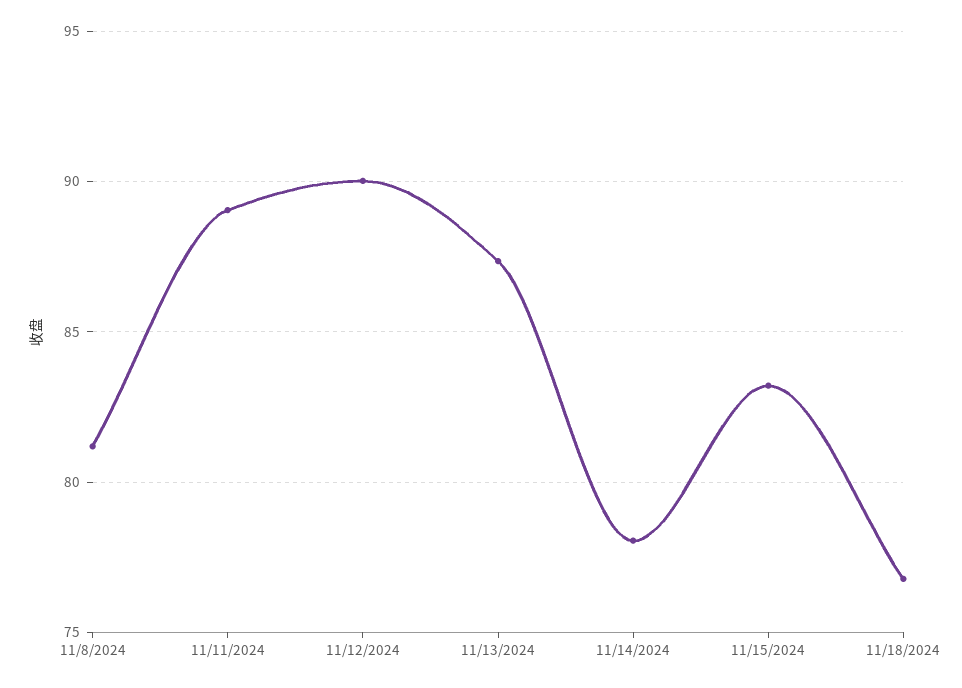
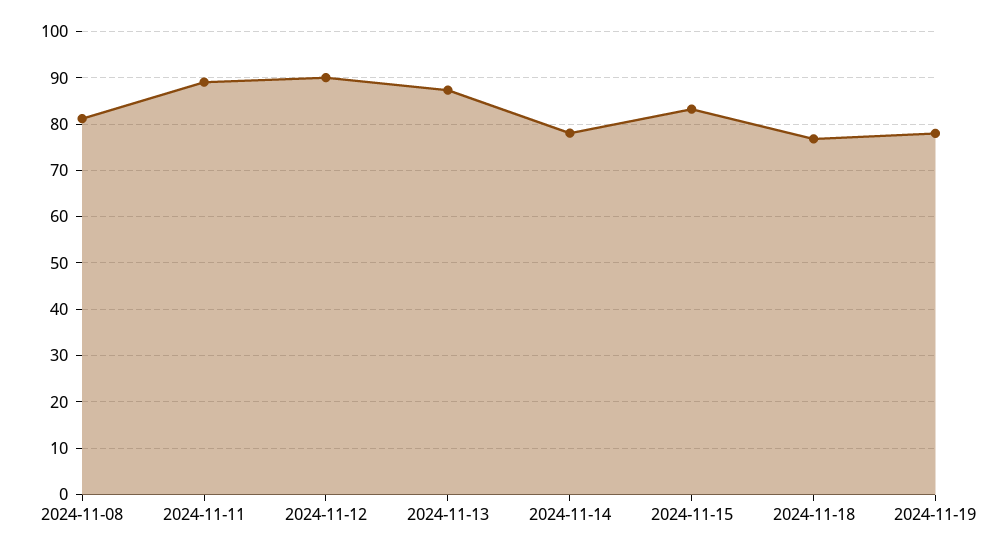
2024-11-19: none -> 78

